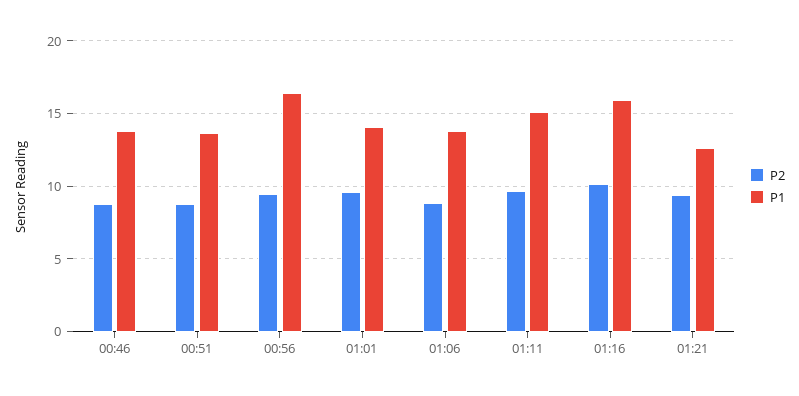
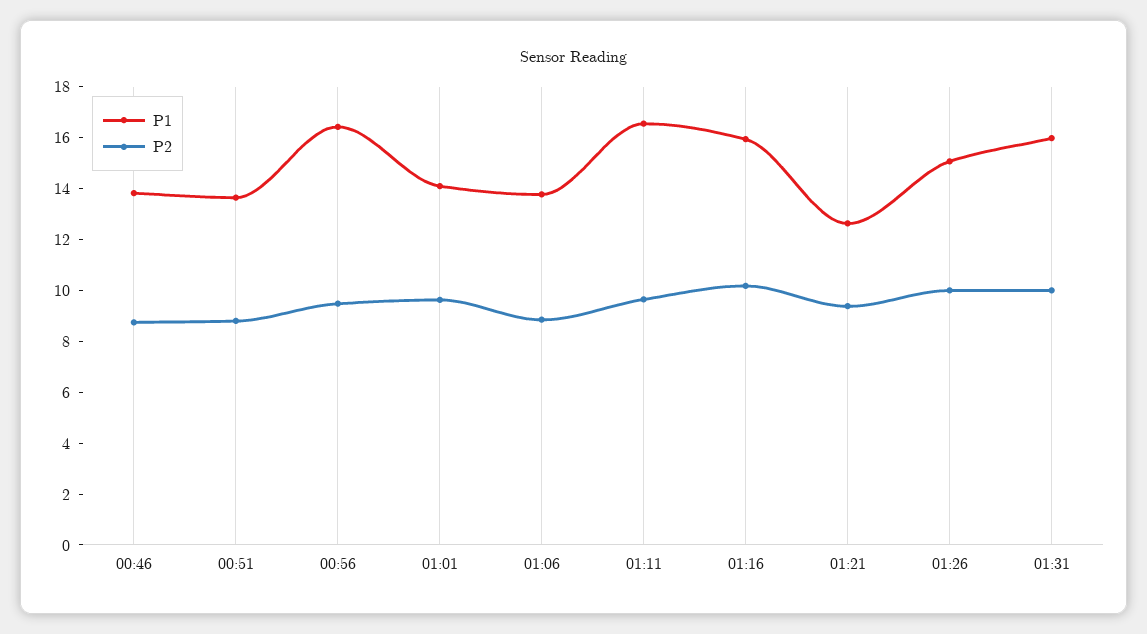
P1, 01:11: 15 -> 16.5
P1, 01:26: none -> 15
P2, 01:26: none -> 10
P1, 01:31: none -> 16
P2, 01:31: none -> 10

